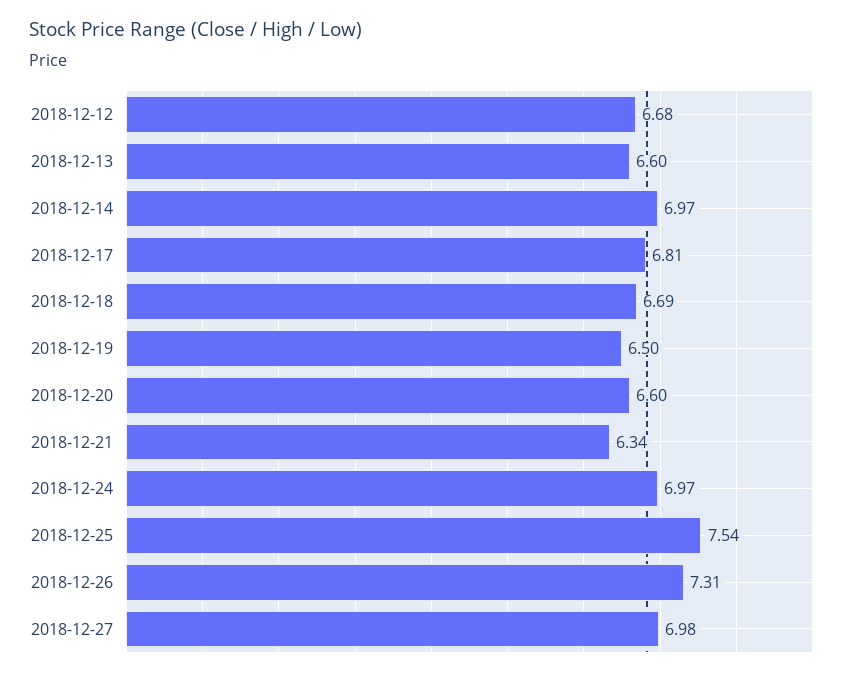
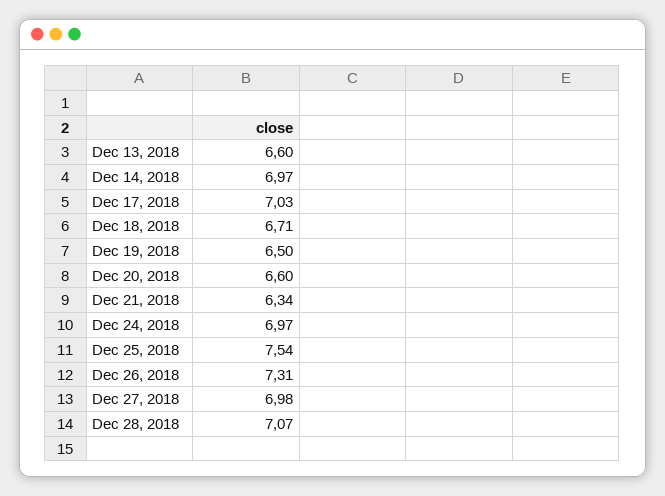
2018-12-12: 6.68 -> none
2018-12-17: 6.81 -> 7.03
2018-12-18: 6.69 -> 6.71
Dec 28, 2018: none -> 7.07

